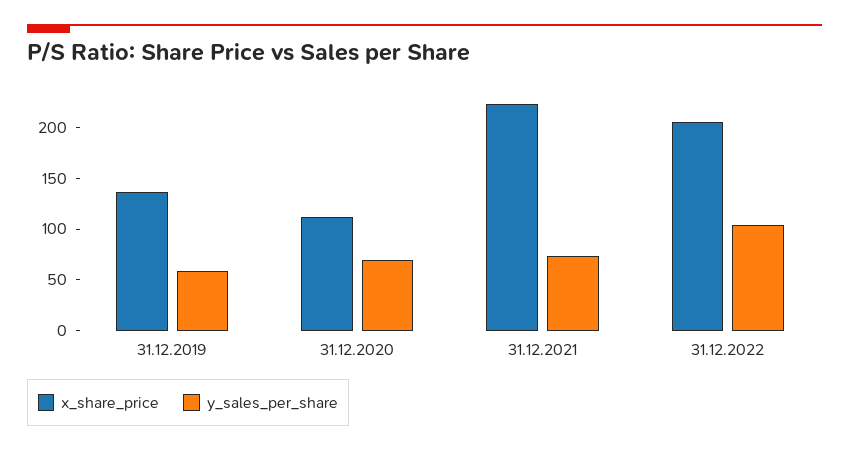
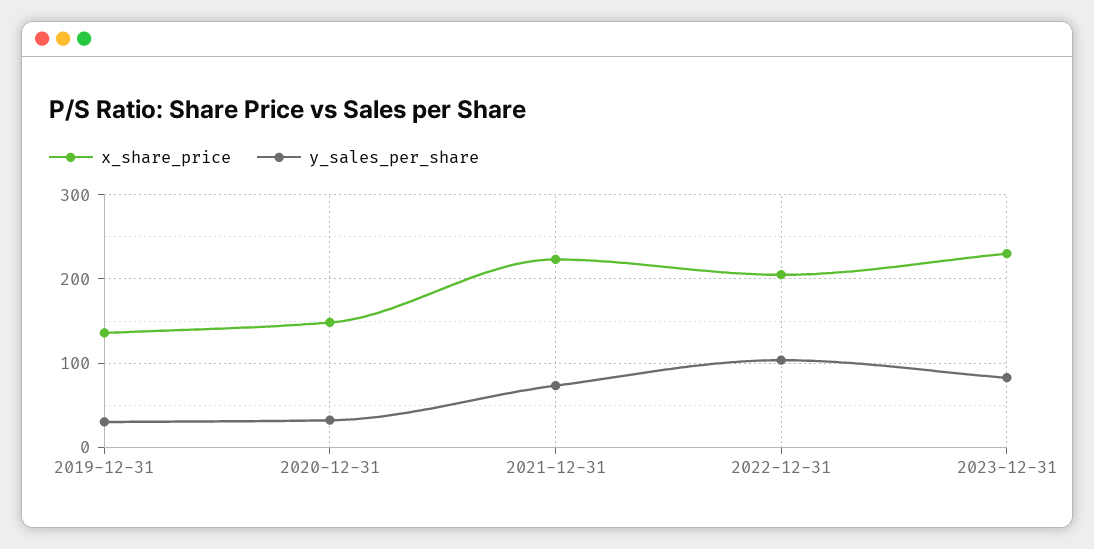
y_sales_per_share, 31.12.2019: 60 -> 30
x_share_price, 31.12.2020: 110 -> 150
y_sales_per_share, 31.12.2020: 70 -> 30
x_share_price, 2023-12-31: none -> 230
y_sales_per_share, 2023-12-31: none -> 80

